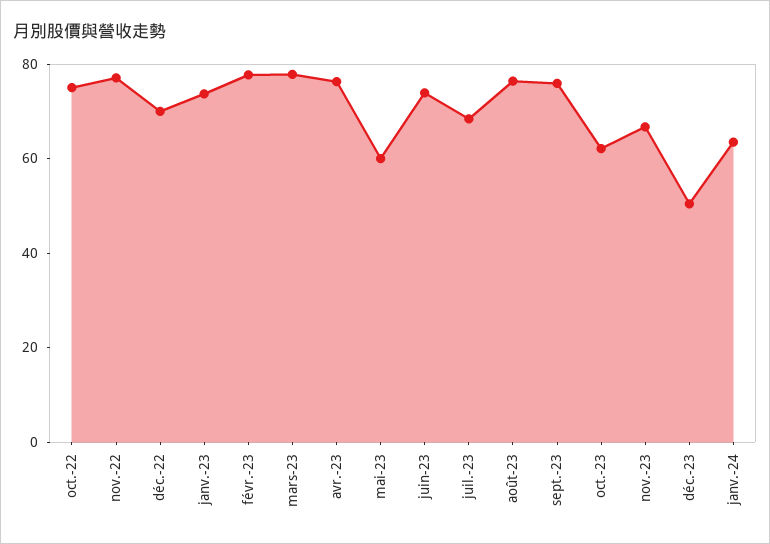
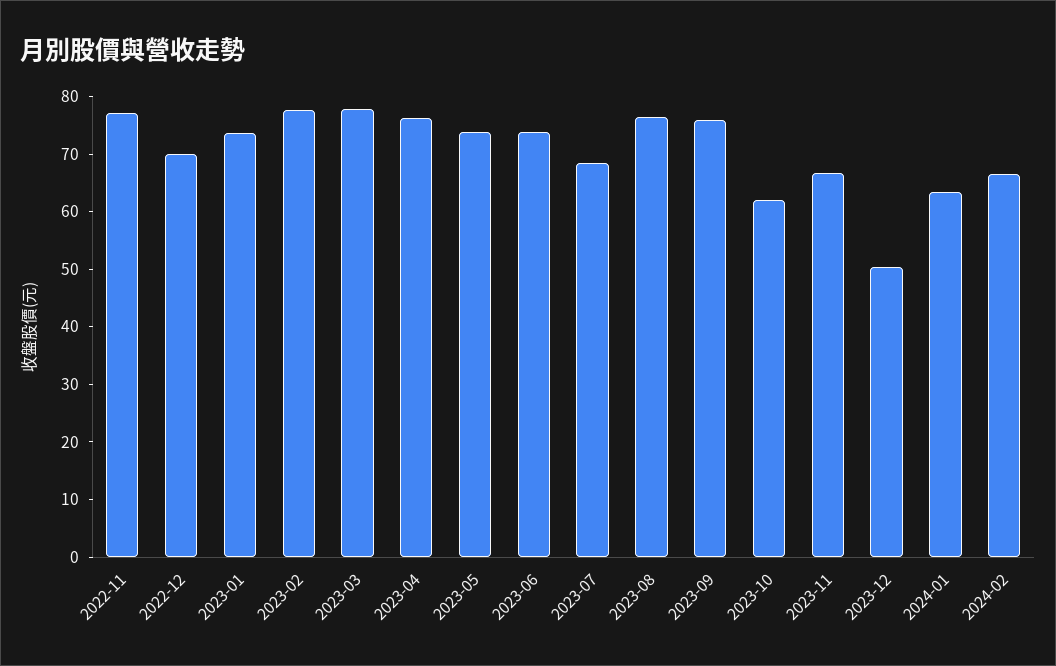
oct.-22: 75 -> none
mai-23: 60 -> 74
2024-02: none -> 66

